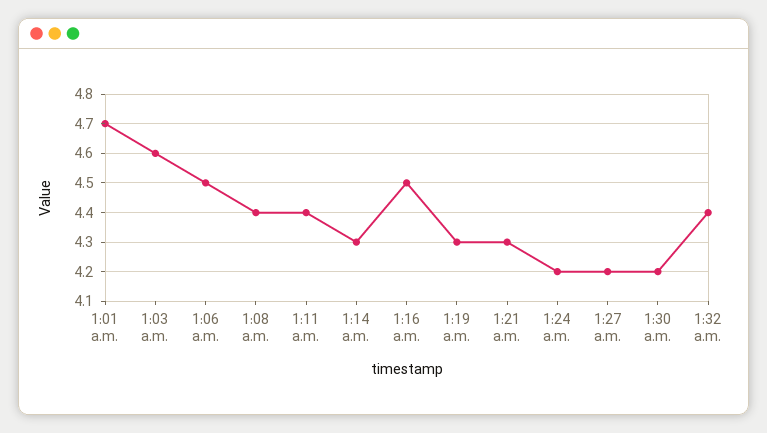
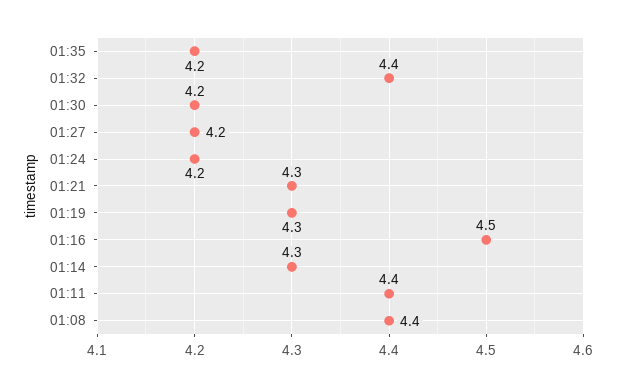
1:01 a.m.: 4.7 -> none
1:03 a.m.: 4.6 -> none
1:06 a.m.: 4.5 -> none
01:35: none -> 4.2

